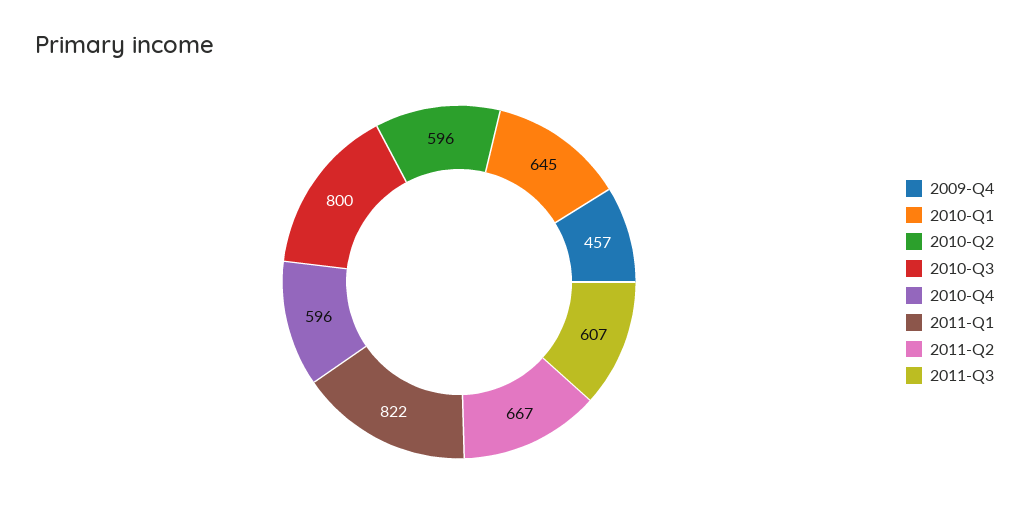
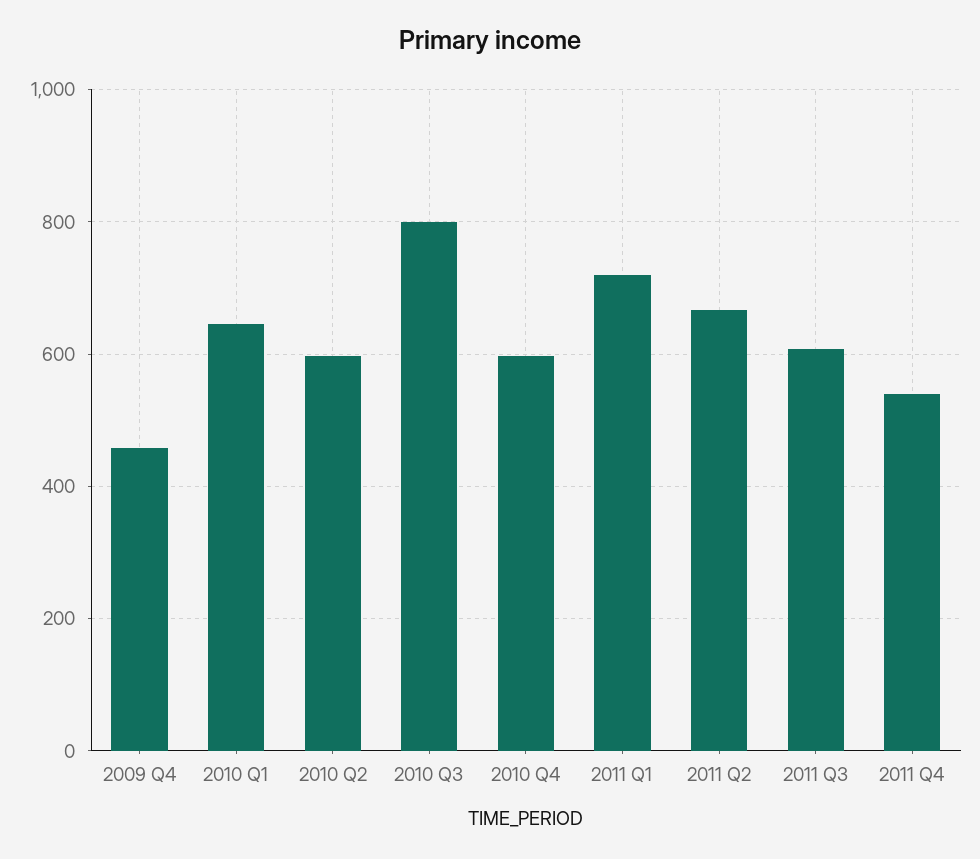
2011-Q1: 822 -> 720
2011 Q4: none -> 540

